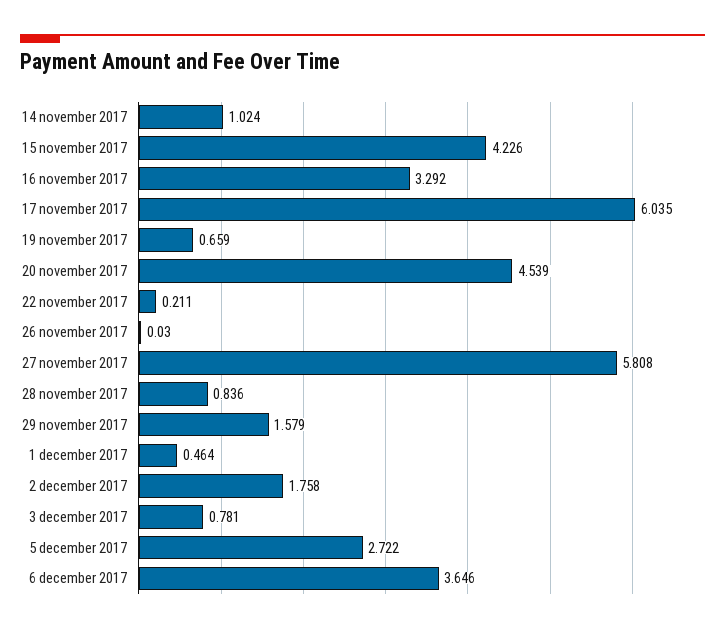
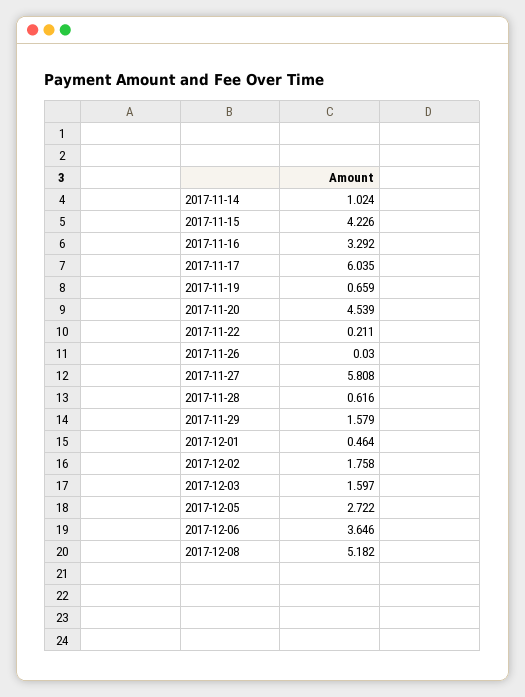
28 november 2017: 0.836 -> 0.616
3 december 2017: 0.781 -> 1.597
2017-12-08: none -> 5.182

